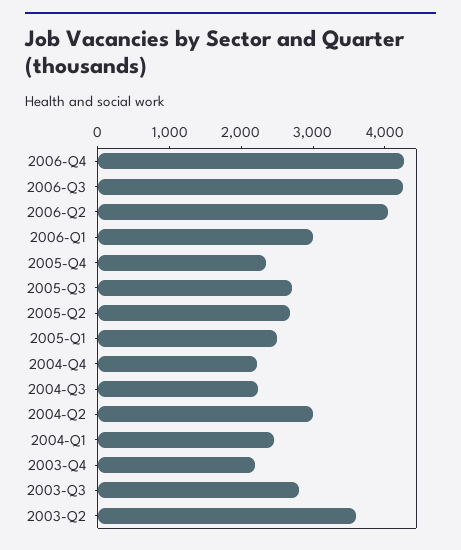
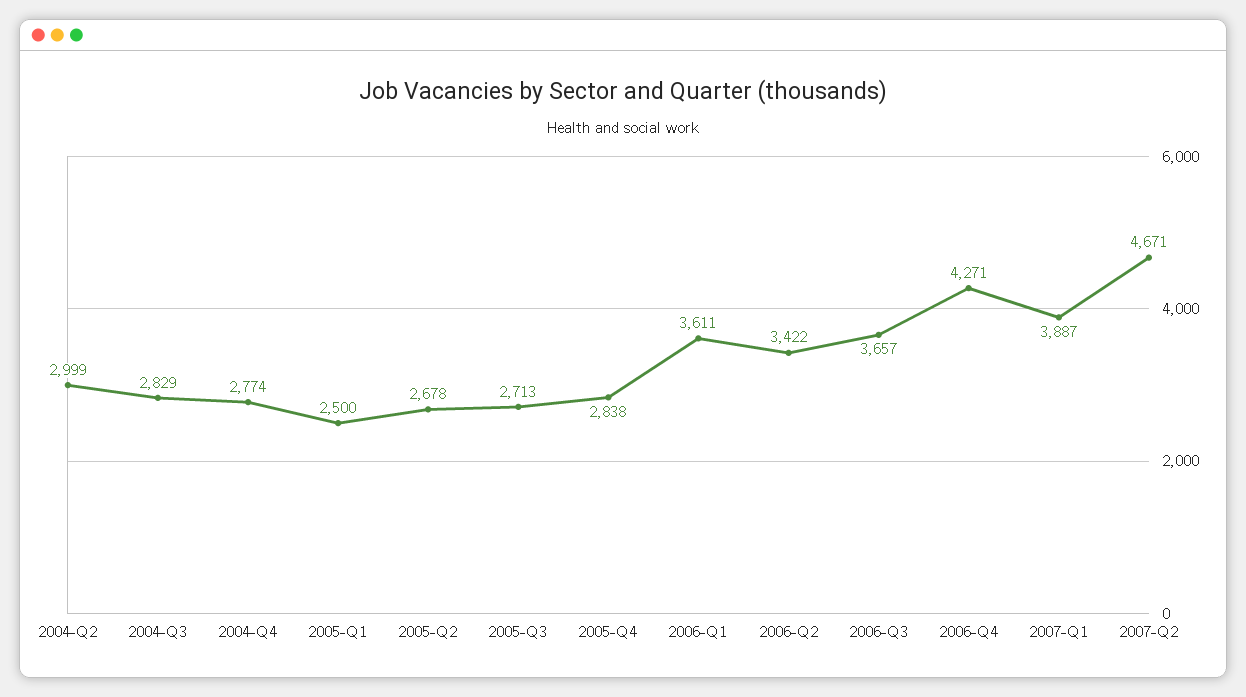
2006-Q3: 4200 -> 3657
2006-Q2: 4000 -> 3422
2006-Q1: 3000 -> 3611
2005-Q4: 2400 -> 2838
2004-Q4: 2200 -> 2774
2004-Q3: 2200 -> 2829
2004-Q1: 2400 -> none
2003-Q4: 2200 -> none
2003-Q3: 2800 -> none
2003-Q2: 3600 -> none
2007-Q1: none -> 3887
2007-Q2: none -> 4671

